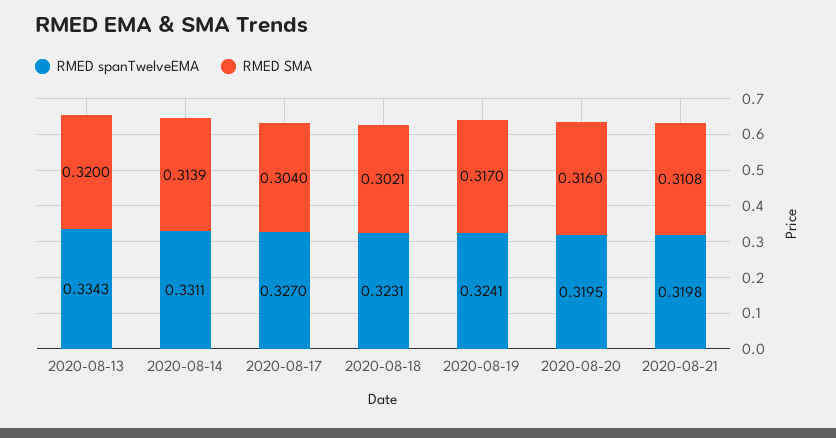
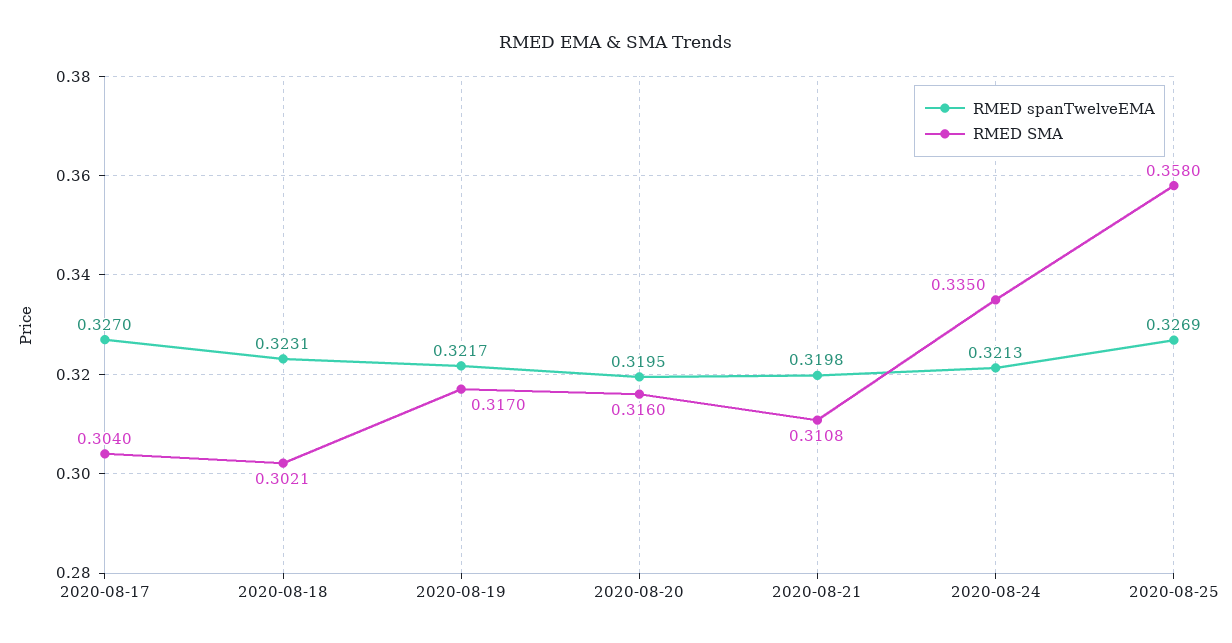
RMED spanTwelveEMA, 2020-08-13: 0.3343 -> none
RMED SMA, 2020-08-13: 0.32 -> none
RMED spanTwelveEMA, 2020-08-14: 0.3311 -> none
RMED SMA, 2020-08-14: 0.3139 -> none
RMED spanTwelveEMA, 2020-08-19: 0.3241 -> 0.3217
RMED spanTwelveEMA, 2020-08-24: none -> 0.3213
RMED SMA, 2020-08-24: none -> 0.335
RMED spanTwelveEMA, 2020-08-25: none -> 0.3269
RMED SMA, 2020-08-25: none -> 0.358

